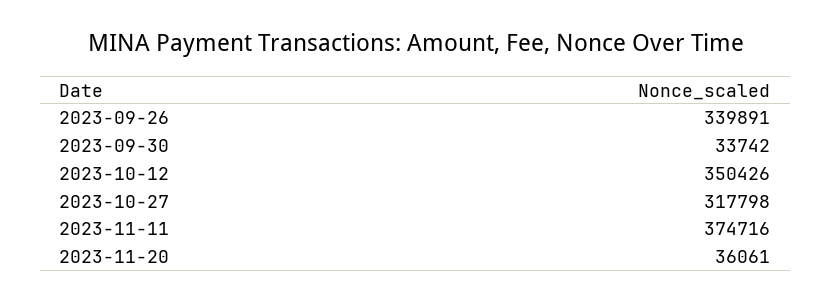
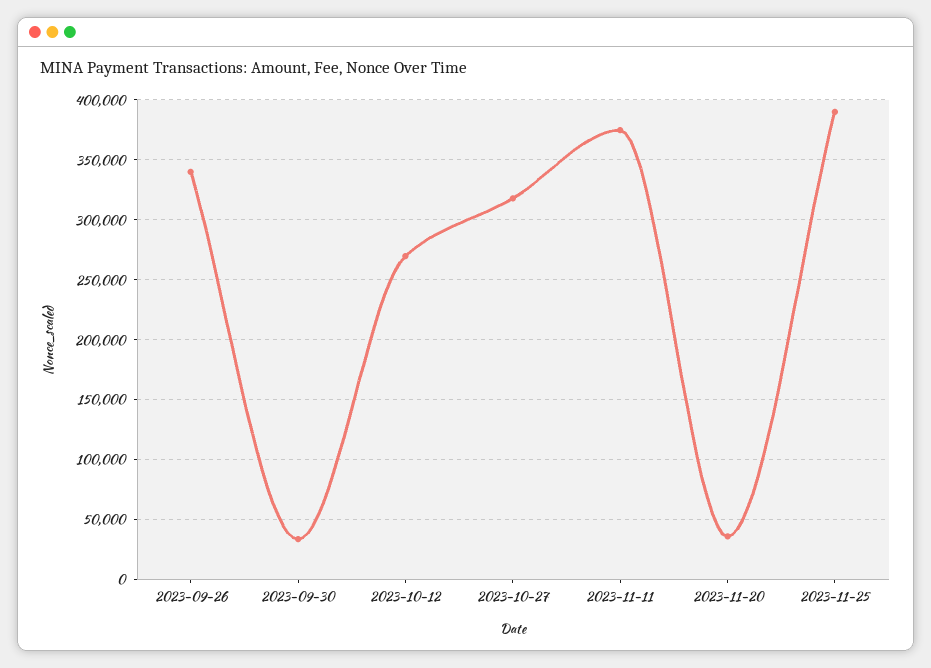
2023-10-12: 350426 -> 270000
2023-11-25: none -> 390000

